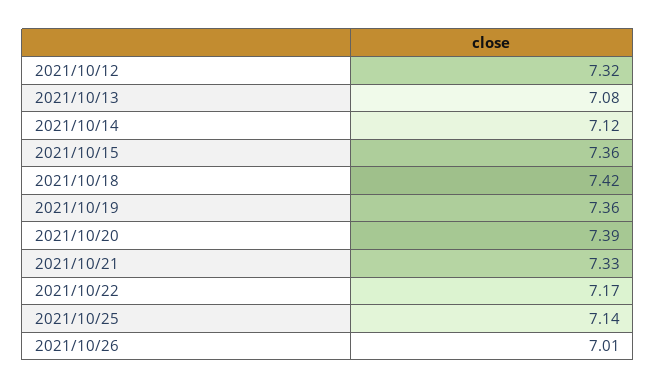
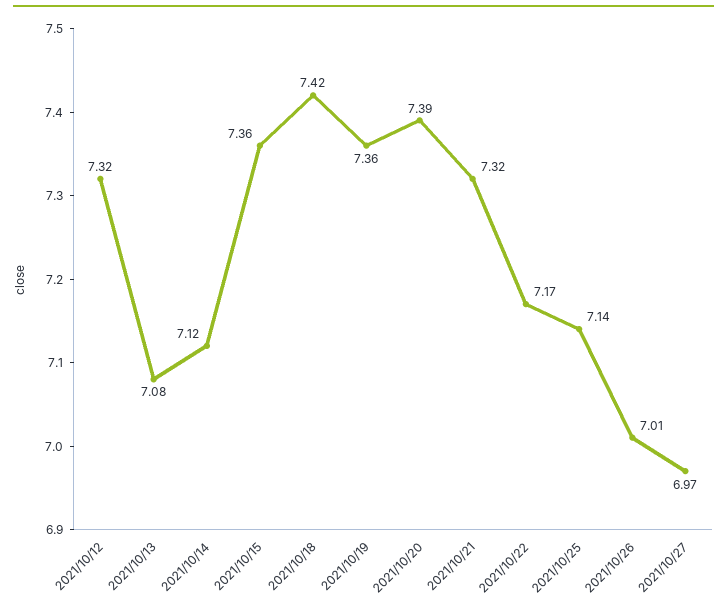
2021/10/21: 7.33 -> 7.32
2021/10/27: none -> 6.97

